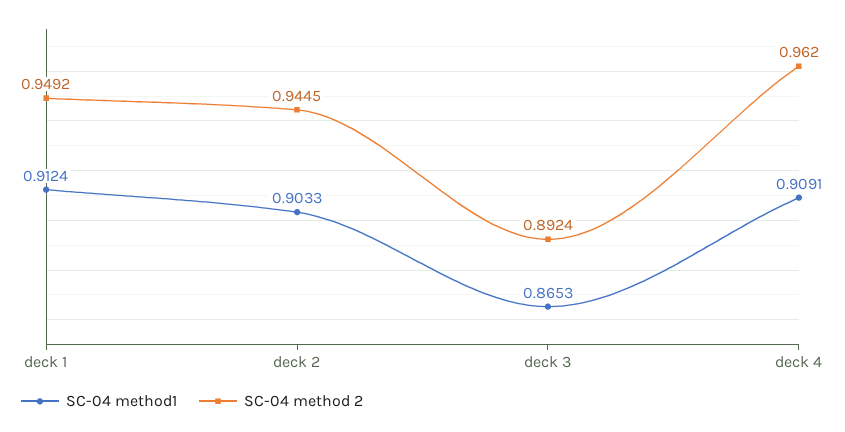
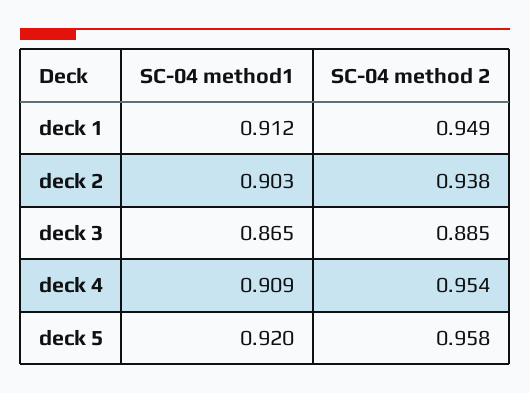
SC-04 method 2, deck 2: 0.9445 -> 0.938
SC-04 method 2, deck 3: 0.8924 -> 0.885
SC-04 method 2, deck 4: 0.962 -> 0.954
SC-04 method1, deck 5: none -> 0.92
SC-04 method 2, deck 5: none -> 0.958

